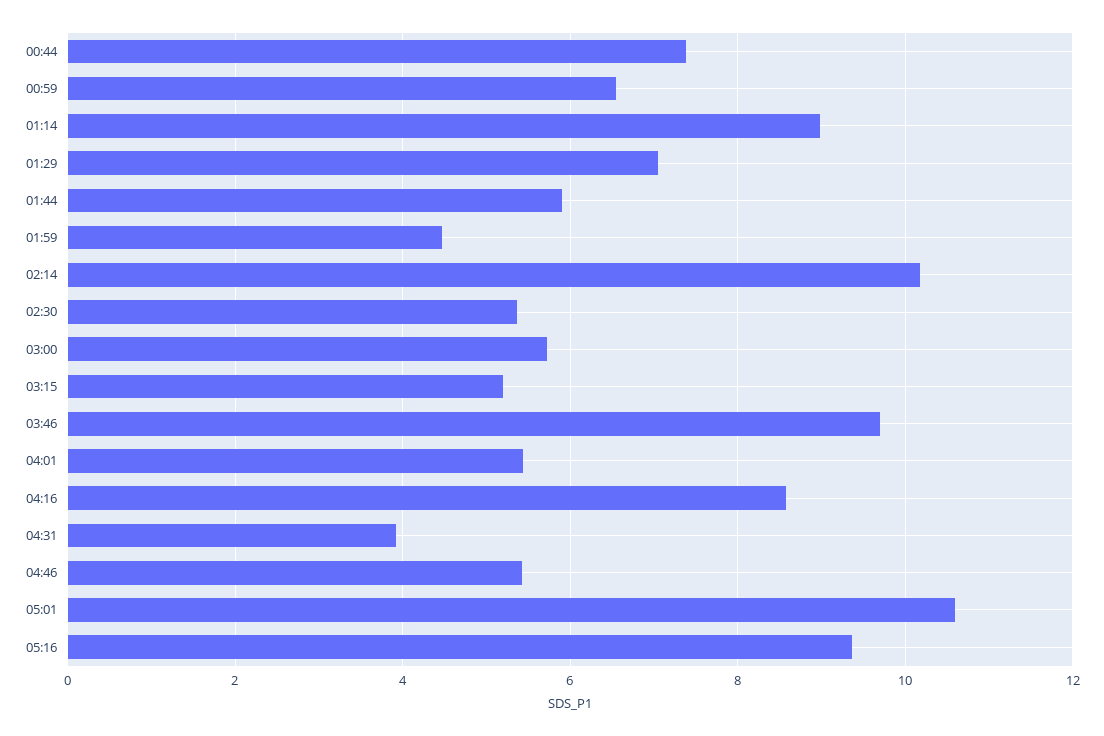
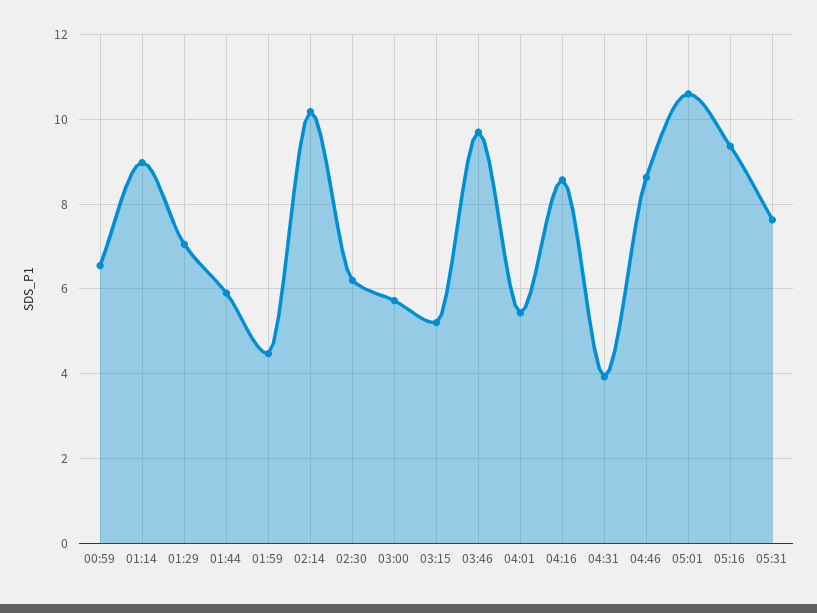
00:44: 7.4 -> none
02:30: 5.4 -> 6.2
04:46: 5.4 -> 8.6
05:31: none -> 7.6

